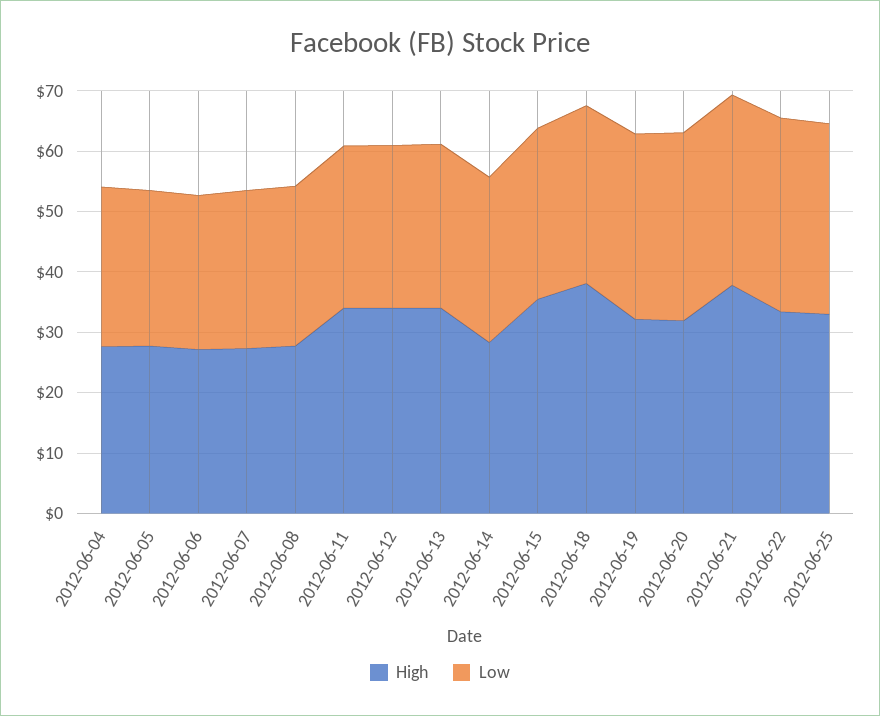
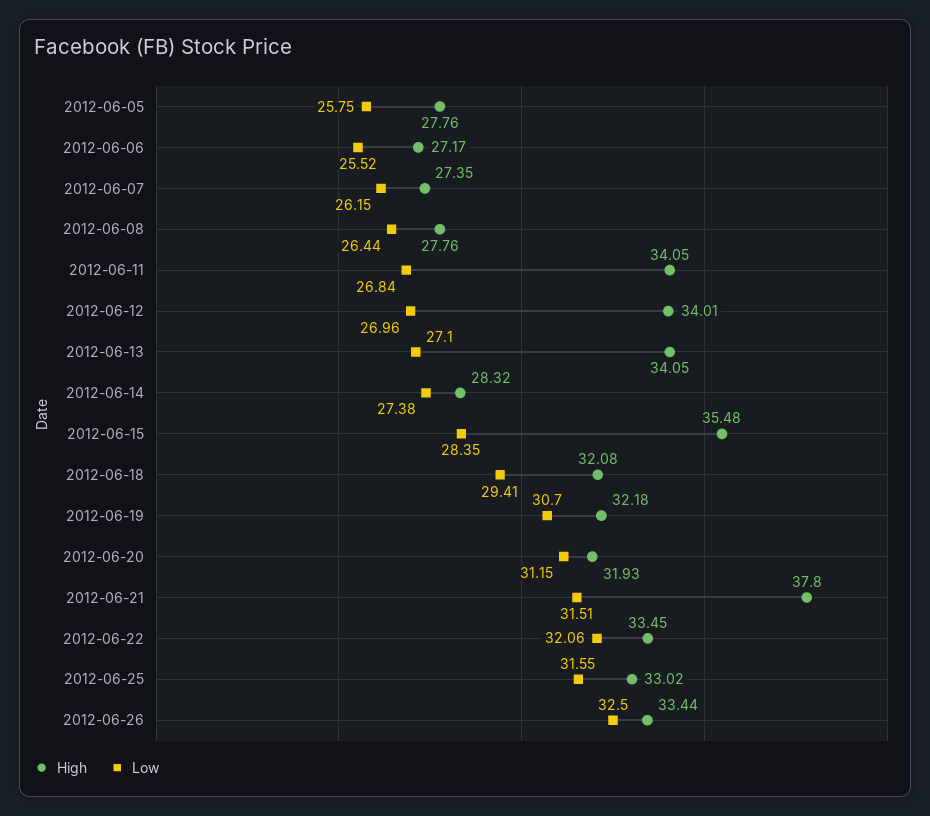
High, 2012-06-04: 28 -> none
Low, 2012-06-04: 26 -> none
High, 2012-06-18: 38 -> 32.08
High, 2012-06-26: none -> 33.44
Low, 2012-06-26: none -> 32.5

